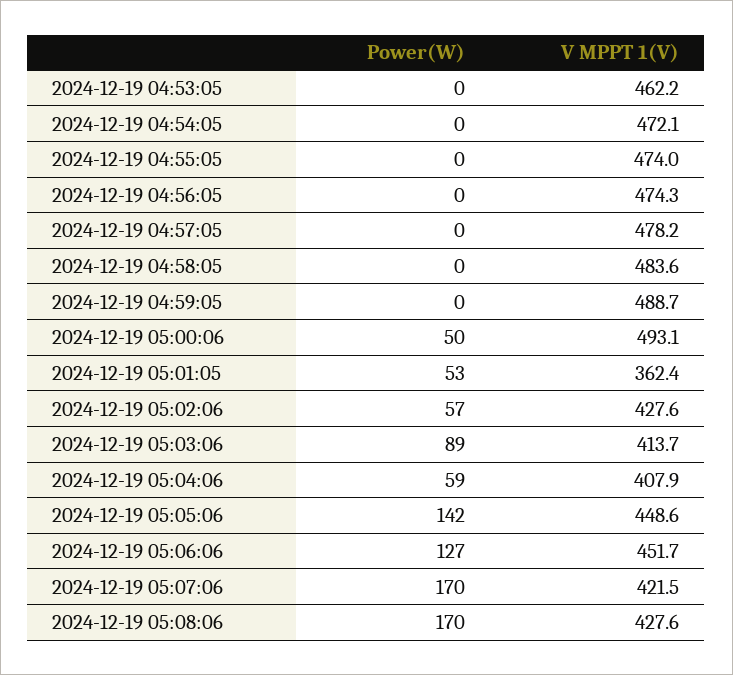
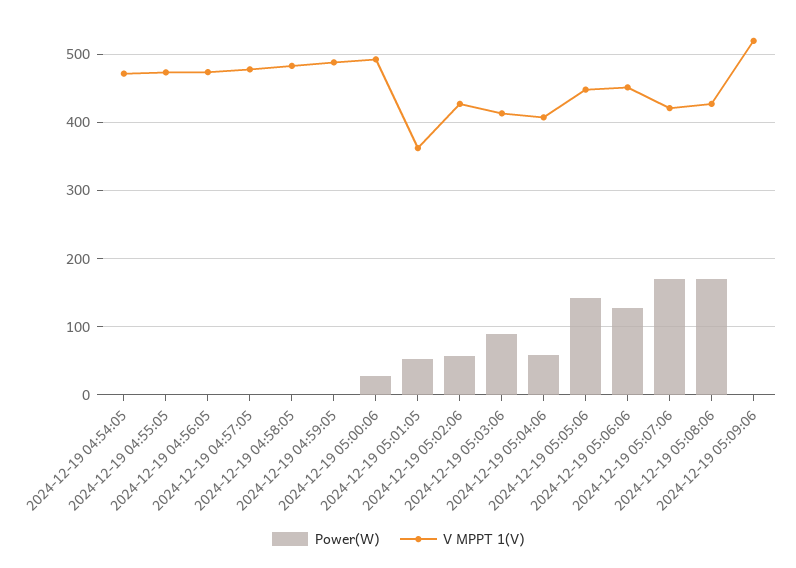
Power(W), 2024-12-19 04:53:05: 0 -> none
V MPPT 1(V), 2024-12-19 04:53:05: 462.2 -> none
Power(W), 2024-12-19 05:00:06: 50 -> 30
Power(W), 2024-12-19 05:09:06: none -> 0
V MPPT 1(V), 2024-12-19 05:09:06: none -> 520

